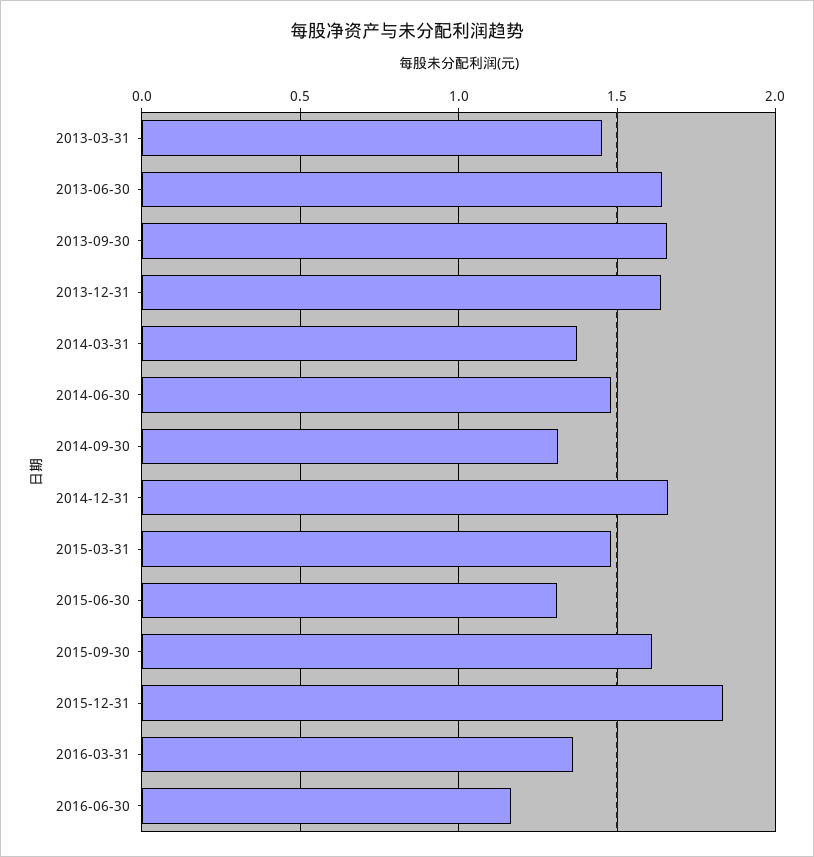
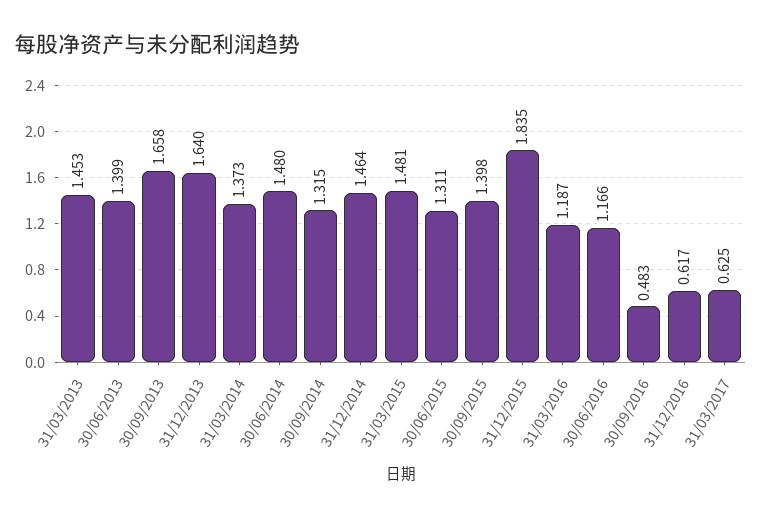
2013-06-30: 1.65 -> 1.399
2014-12-31: 1.65 -> 1.464
2015-09-30: 1.6 -> 1.398
2016-03-31: 1.35 -> 1.187
30/09/2016: none -> 0.483
31/12/2016: none -> 0.617
31/03/2017: none -> 0.625

